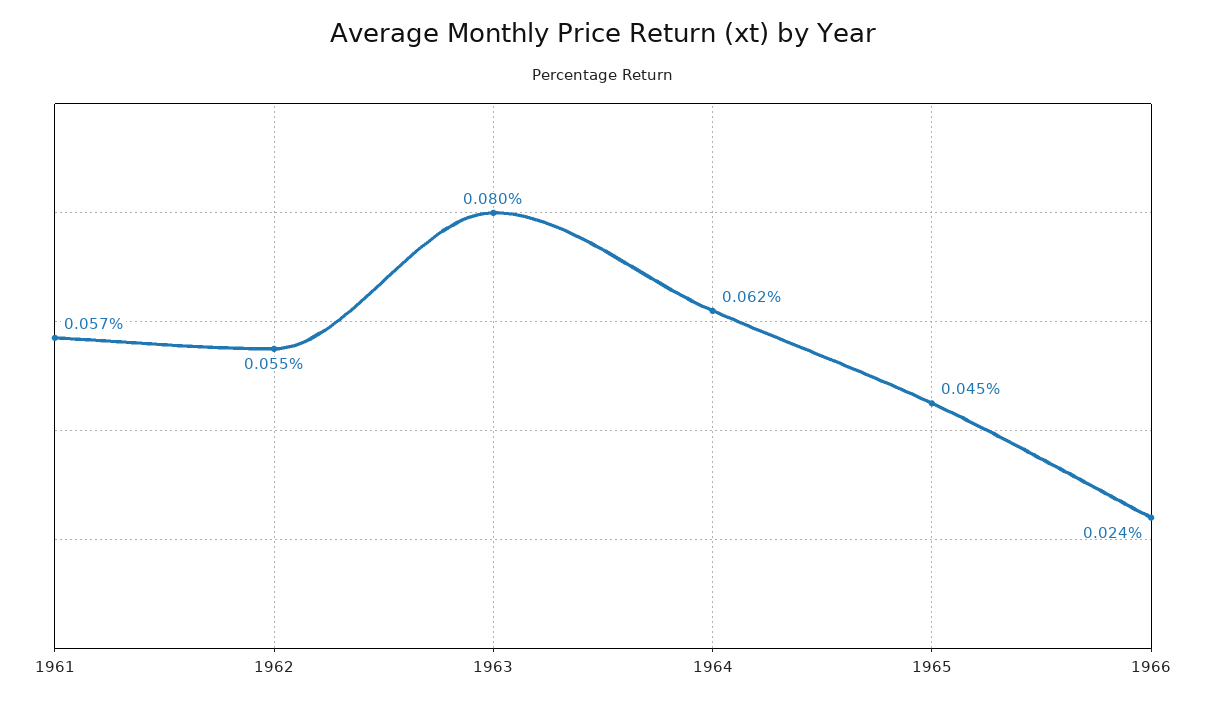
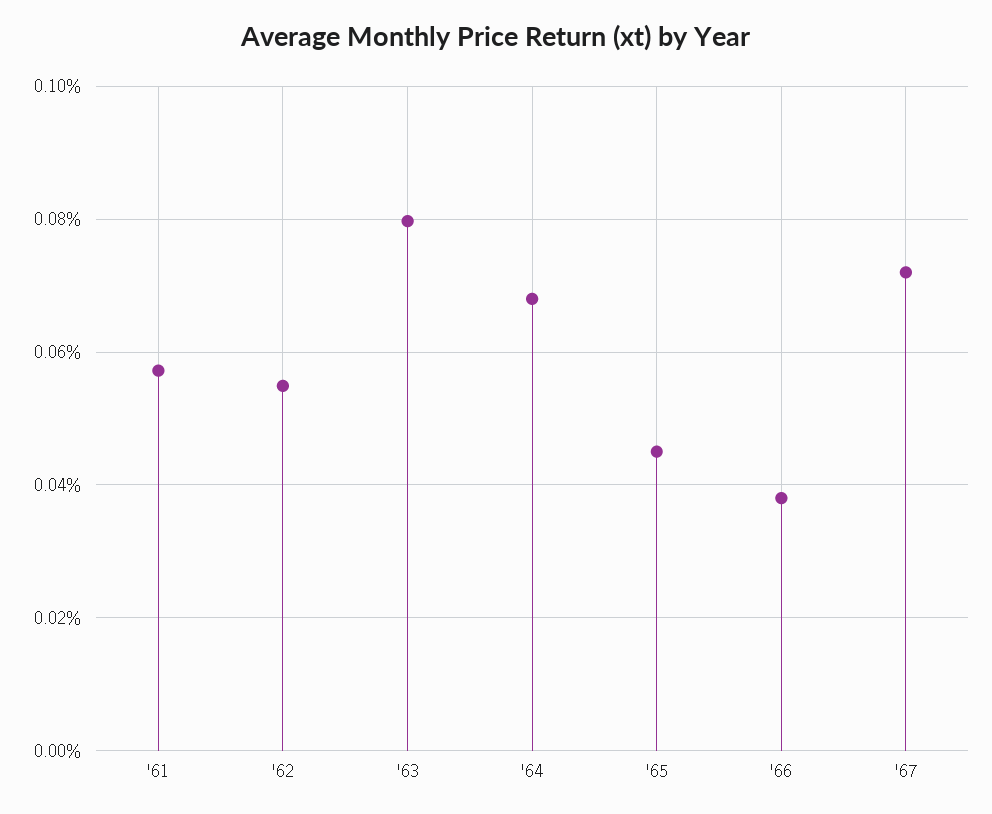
1964: 0.062 -> 0.068
1966: 0.024 -> 0.038
'67: none -> 0.072

